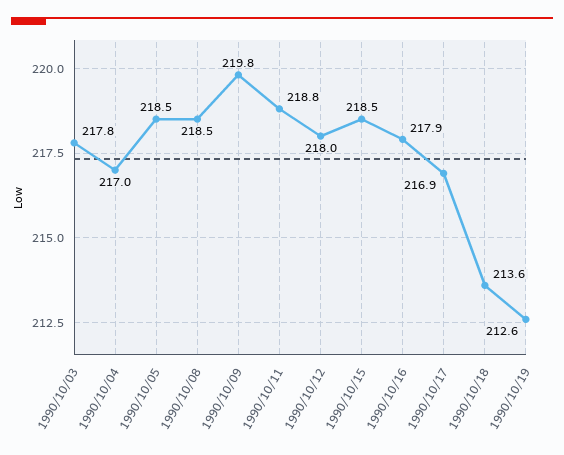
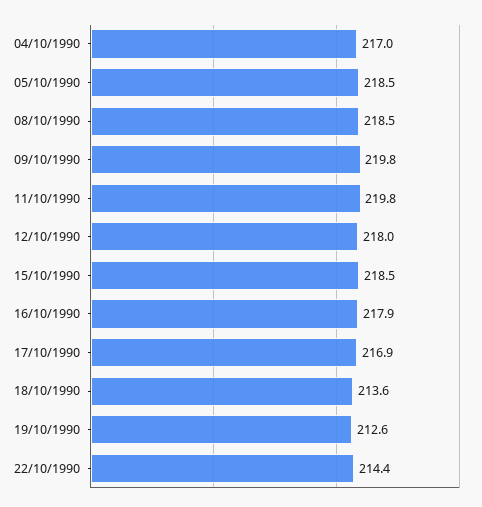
1990/10/03: 217.8 -> none
1990/10/11: 218.8 -> 219.8
22/10/1990: none -> 214.4

